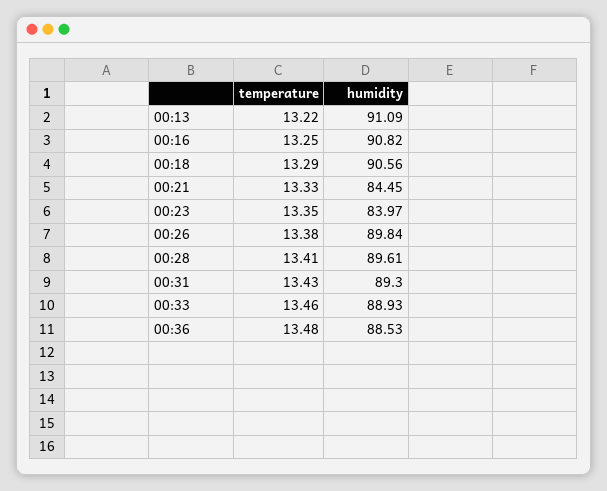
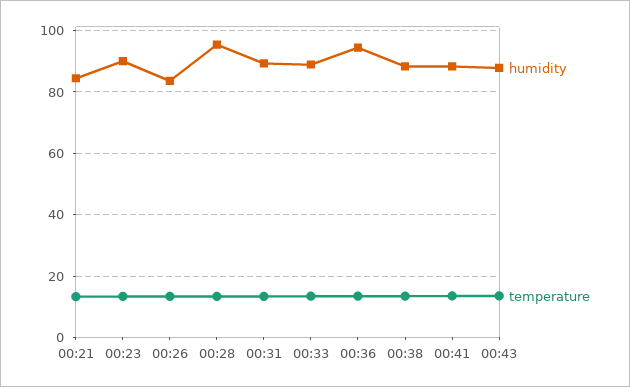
temperature, 00:13: 13.22 -> none
humidity, 00:13: 91.09 -> none
temperature, 00:16: 13.25 -> none
humidity, 00:16: 90.82 -> none
temperature, 00:18: 13.29 -> none
humidity, 00:18: 90.56 -> none
humidity, 00:23: 83.97 -> 90
humidity, 00:26: 89.84 -> 84
humidity, 00:28: 89.61 -> 96
humidity, 00:36: 88.53 -> 94
humidity, 00:38: none -> 88
temperature, 00:38: none -> 14
humidity, 00:41: none -> 88
temperature, 00:41: none -> 14
humidity, 00:43: none -> 88
temperature, 00:43: none -> 14

